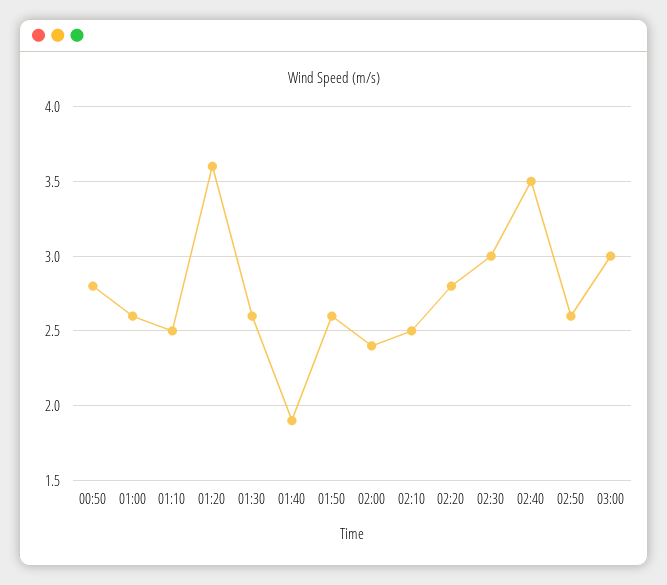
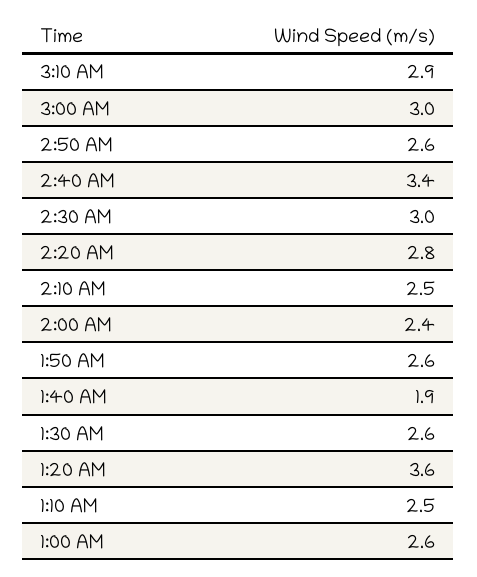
00:50: 2.8 -> none
02:40: 3.5 -> 3.4
3:10 AM: none -> 2.9

